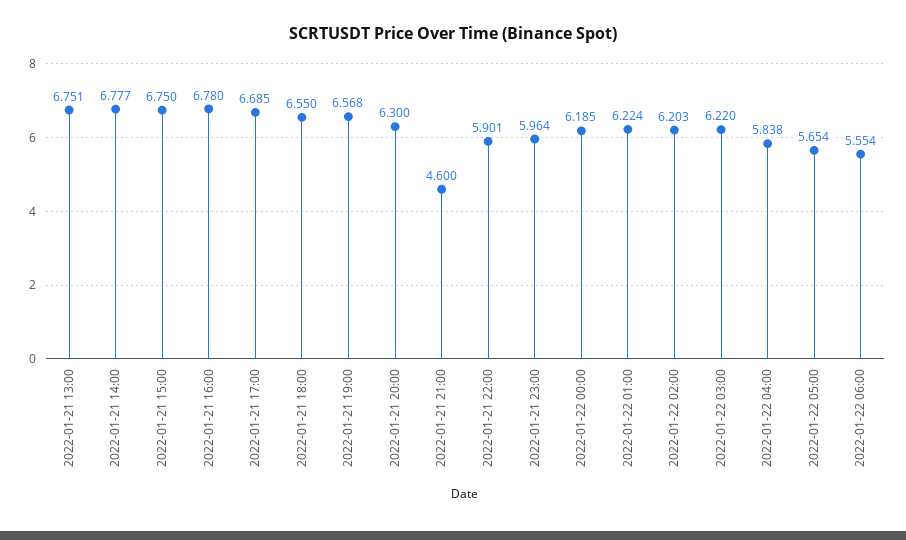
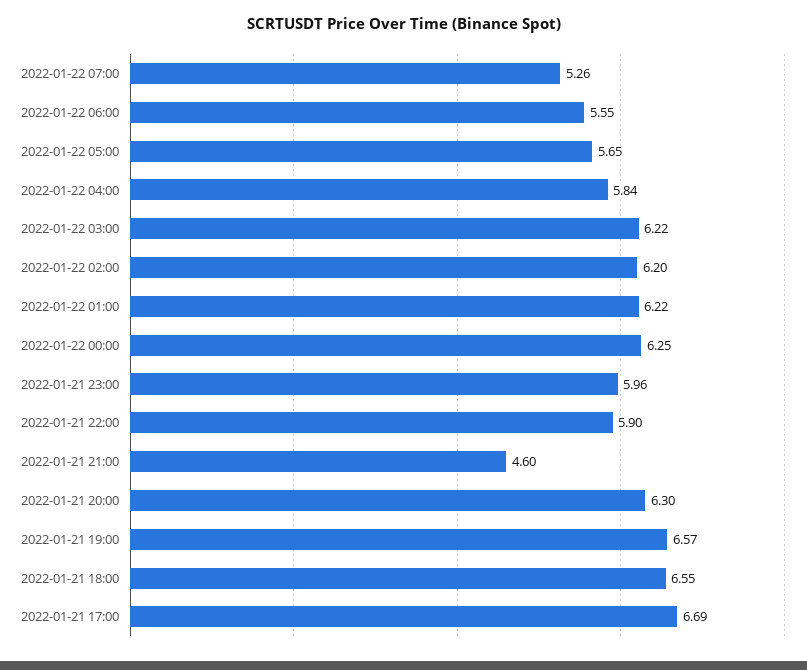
2022-01-21 13:00: 6.751 -> none
2022-01-21 14:00: 6.777 -> none
2022-01-21 15:00: 6.75 -> none
2022-01-21 16:00: 6.78 -> none
2022-01-22 00:00: 6.185 -> 6.25
2022-01-22 07:00: none -> 5.26

